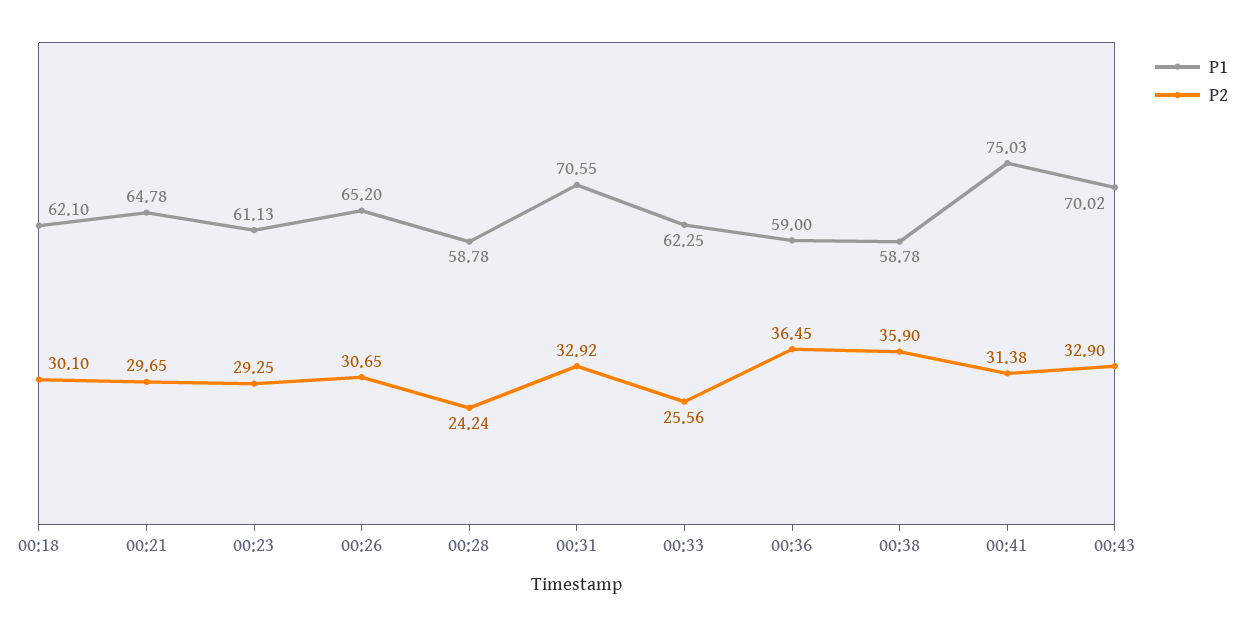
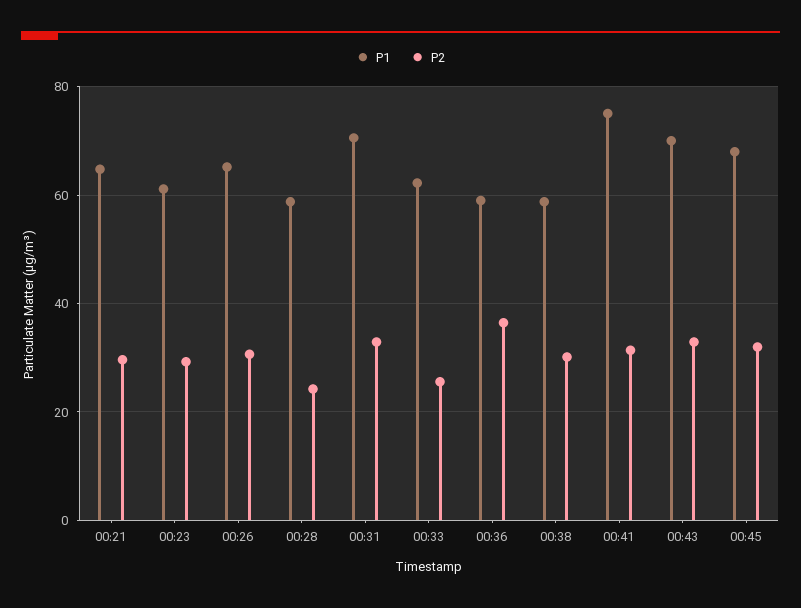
P1, 00:18: 62.1 -> none
P2, 00:18: 30.1 -> none
P2, 00:38: 35.9 -> 30
P1, 00:45: none -> 68
P2, 00:45: none -> 32

